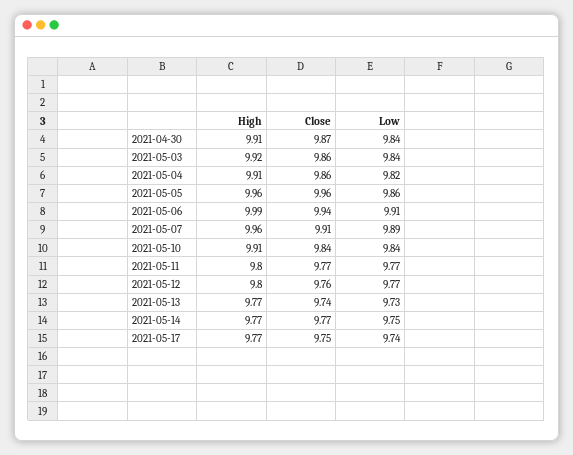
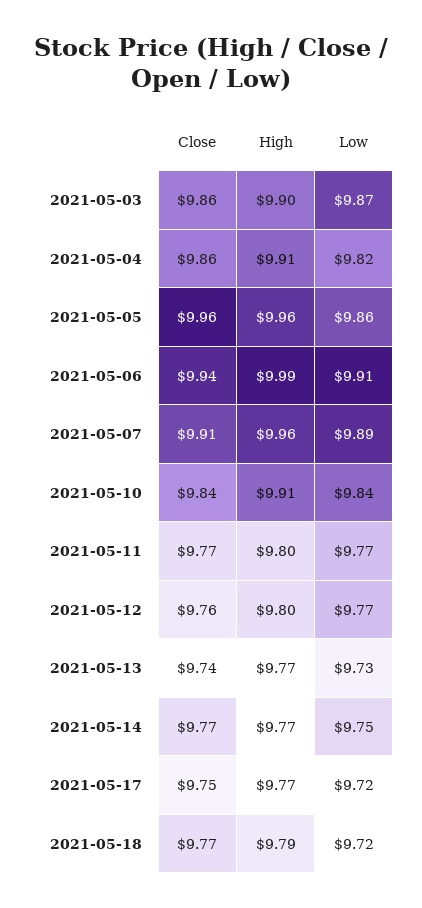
High, 2021-04-30: 9.91 -> none
Close, 2021-04-30: 9.87 -> none
Low, 2021-04-30: 9.84 -> none
High, 2021-05-03: 9.92 -> 9.9
Low, 2021-05-03: 9.84 -> 9.87
Low, 2021-05-17: 9.74 -> 9.72
Close, 2021-05-18: none -> 9.77
High, 2021-05-18: none -> 9.79
Low, 2021-05-18: none -> 9.72

